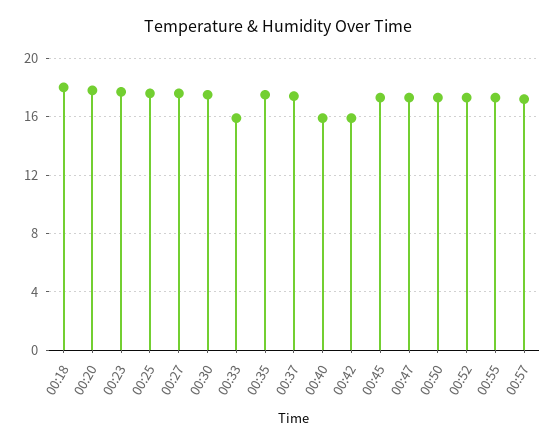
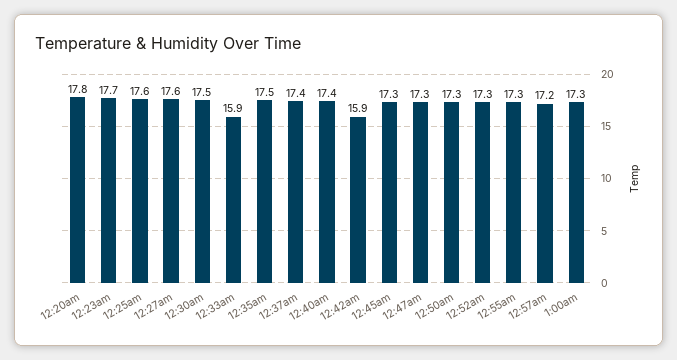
00:18: 18 -> none
00:40: 16 -> 17.4
1:00am: none -> 17.3

